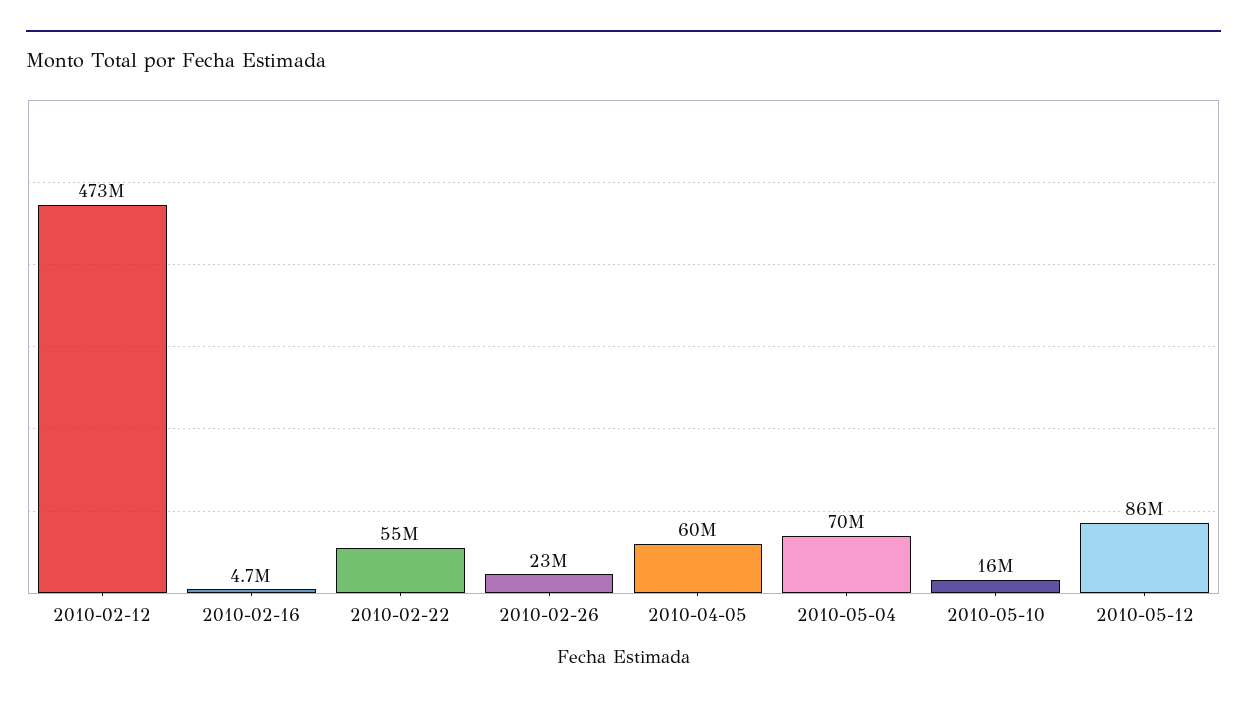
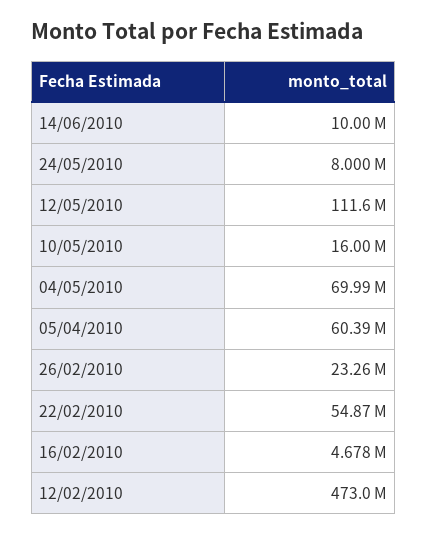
2010-05-12: 86000000 -> 111600000
14/06/2010: none -> 10000000
24/05/2010: none -> 8000000

